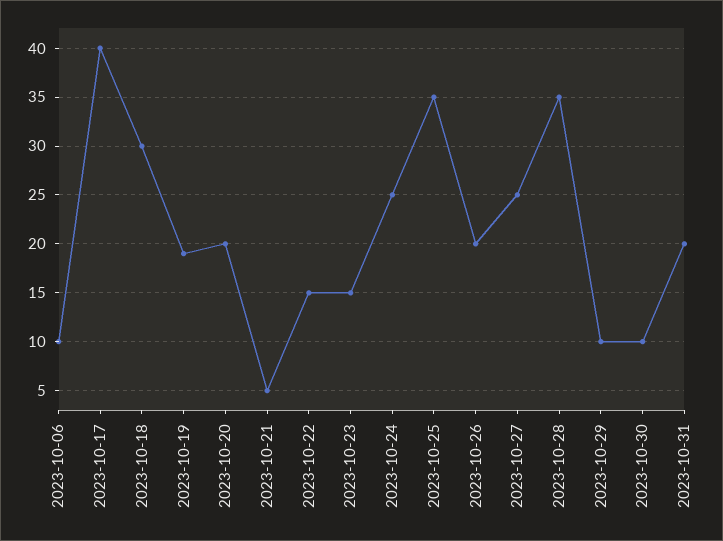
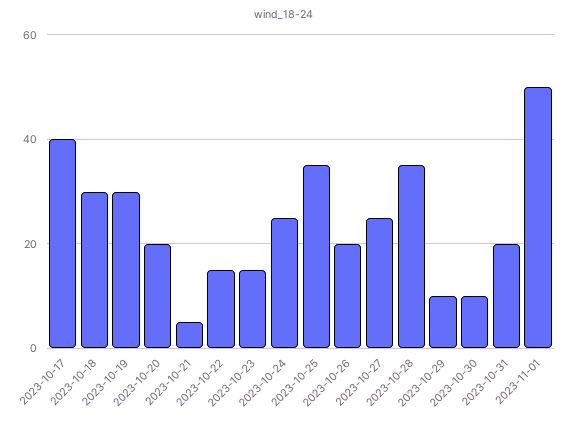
2023-10-06: 10 -> none
2023-10-19: 19 -> 30
2023-11-01: none -> 50

